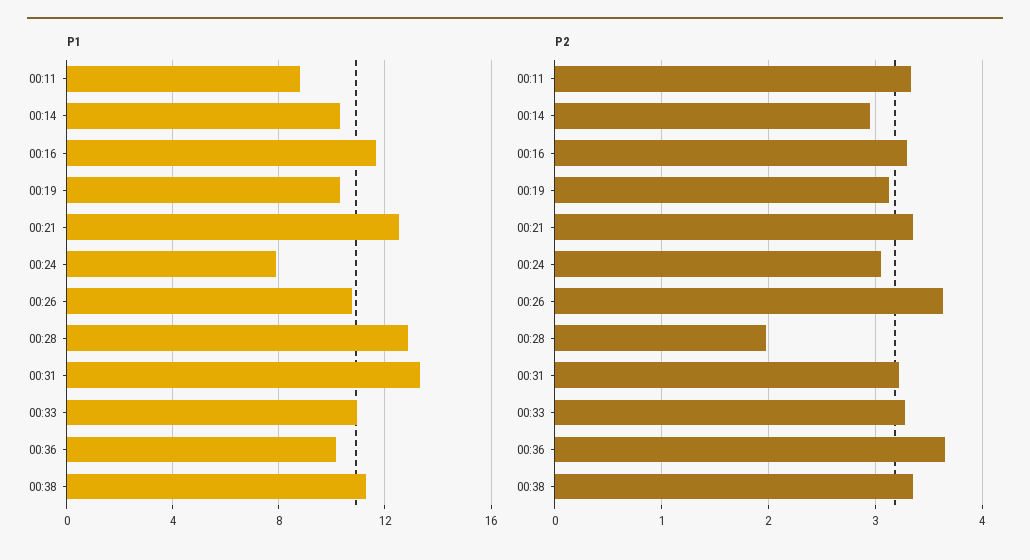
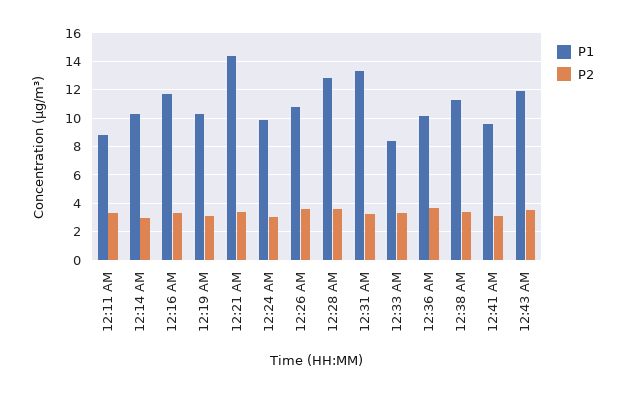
P1, 00:21: 12.5 -> 14.5
P1, 00:24: 8 -> 10
P1, 00:33: 11 -> 8.5
P2, 00:28: 2 -> 3.5
P1, 12:41 AM: none -> 9.5
P2, 12:41 AM: none -> 3
P1, 12:43 AM: none -> 12
P2, 12:43 AM: none -> 3.5

